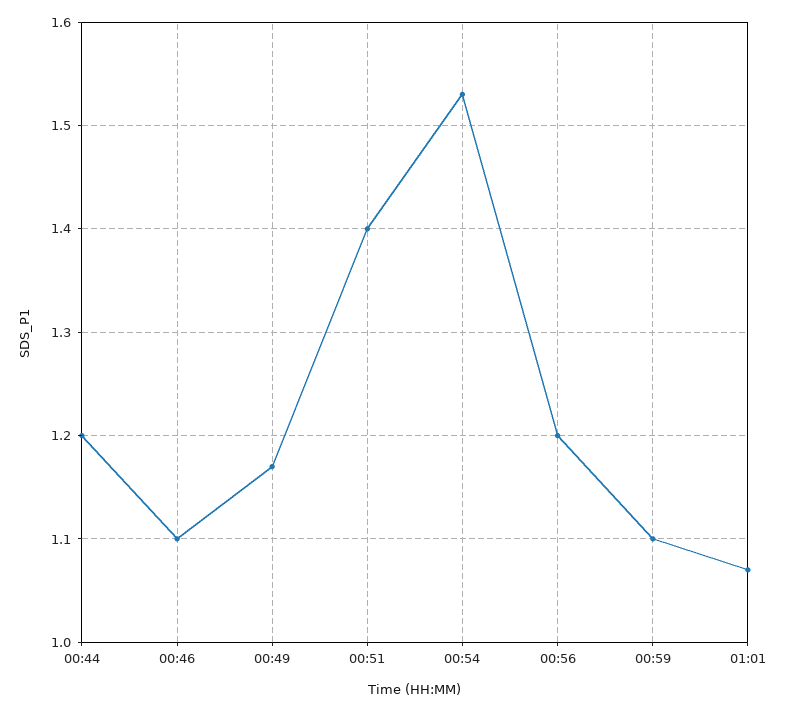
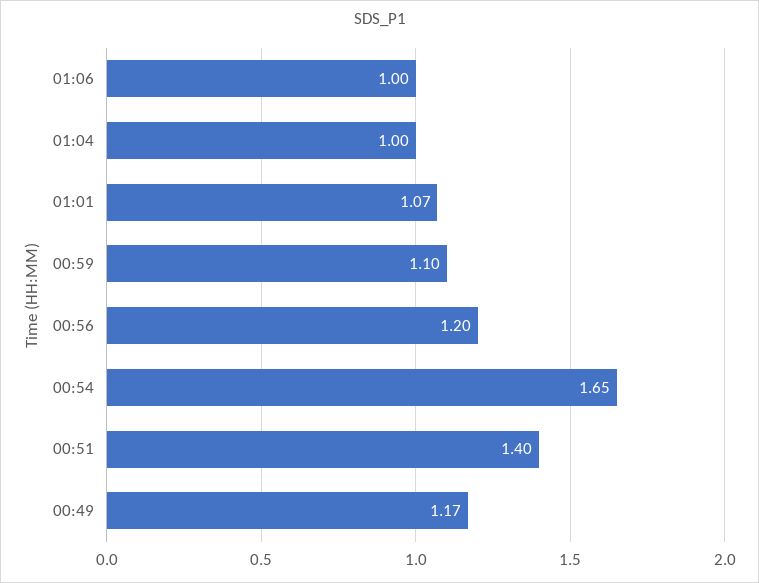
00:44: 1.2 -> none
00:46: 1.1 -> none
00:54: 1.53 -> 1.65
01:06: none -> 1
01:04: none -> 1

